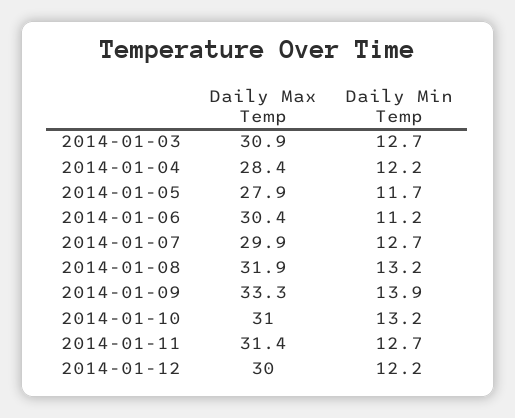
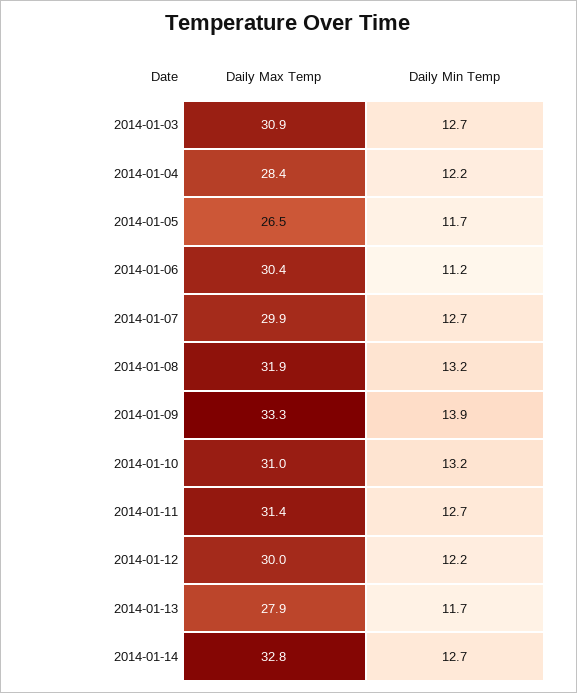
Daily Max Temp, 2014-01-05: 27.9 -> 26.5
Daily Max Temp, 2014-01-13: none -> 27.9
Daily Min Temp, 2014-01-13: none -> 11.7
Daily Max Temp, 2014-01-14: none -> 32.8
Daily Min Temp, 2014-01-14: none -> 12.7

